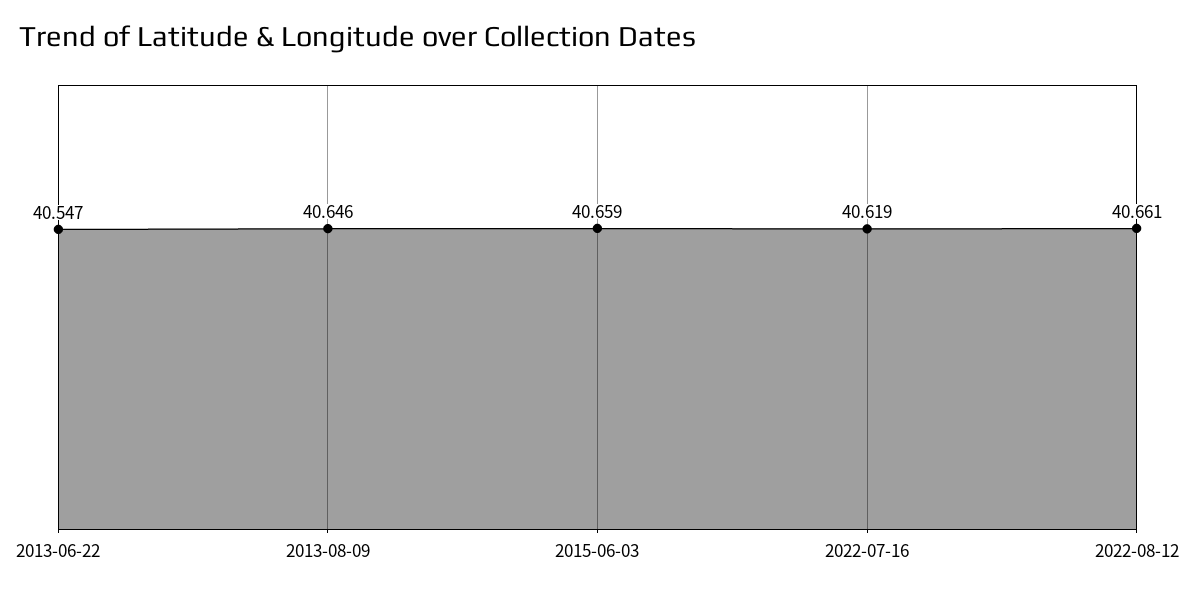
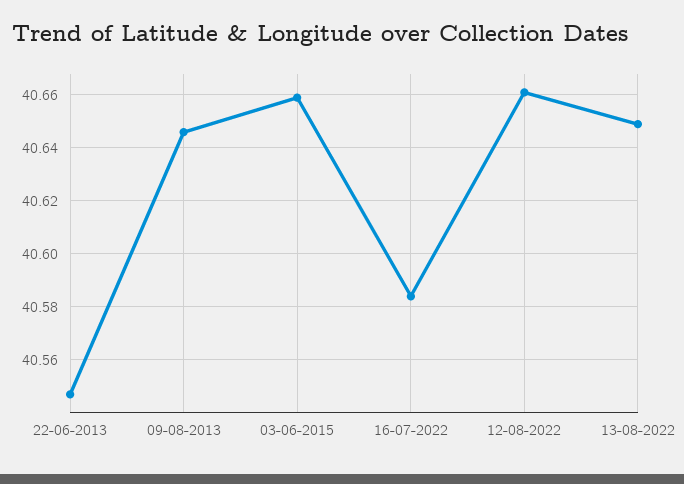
2022-07-16: 40.619 -> 40.585
13-08-2022: none -> 40.65

